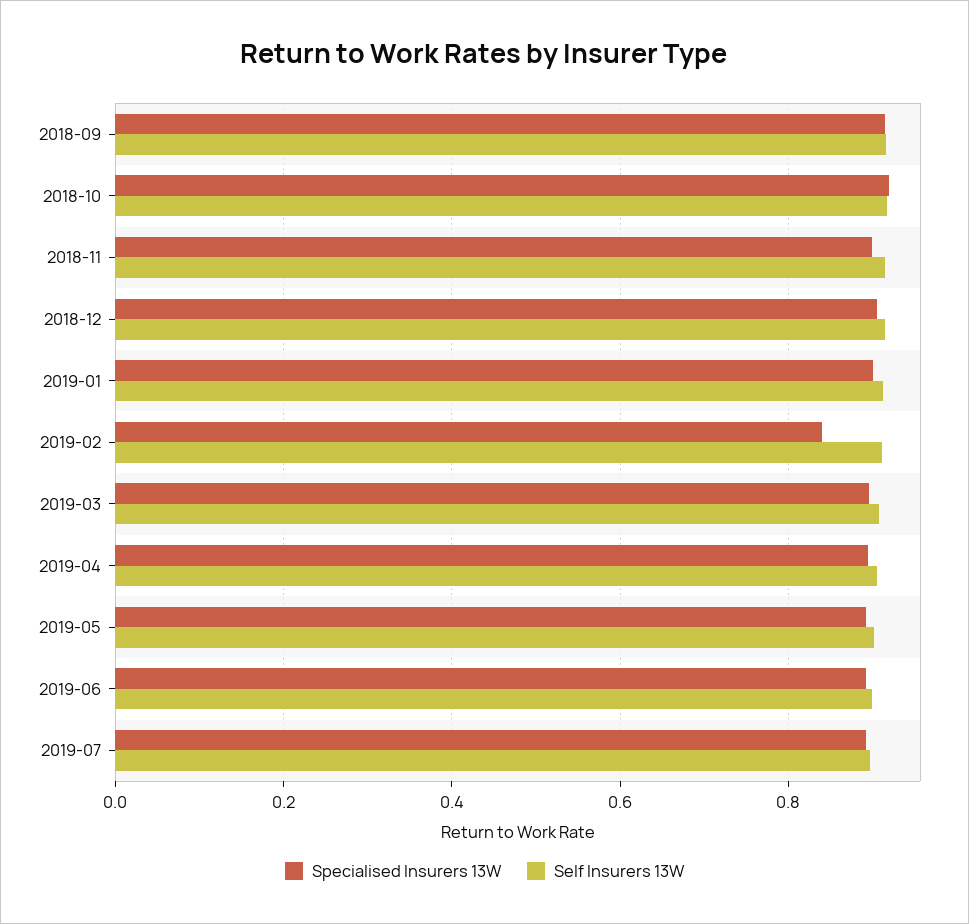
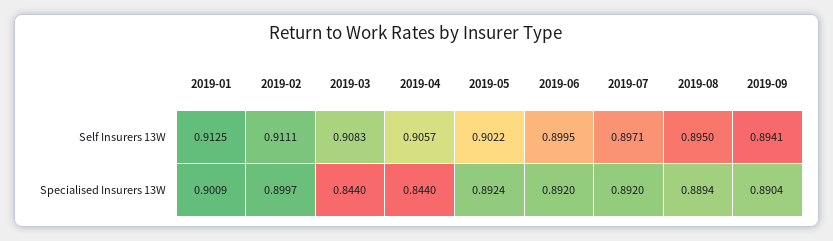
Specialised Insurers 13W, 2018-09: 0.92 -> none
Self Insurers 13W, 2018-09: 0.92 -> none
Specialised Insurers 13W, 2018-10: 0.92 -> none
Self Insurers 13W, 2018-10: 0.92 -> none
Specialised Insurers 13W, 2018-11: 0.9 -> none
Self Insurers 13W, 2018-11: 0.92 -> none
Specialised Insurers 13W, 2018-12: 0.9 -> none
Self Insurers 13W, 2018-12: 0.92 -> none
Specialised Insurers 13W, 2019-02: 0.84 -> 0.8997
Specialised Insurers 13W, 2019-03: 0.9 -> 0.844
Specialised Insurers 13W, 2019-04: 0.9 -> 0.844
Self Insurers 13W, 2019-08: none -> 0.895
Self Insurers 13W, 2019-09: none -> 0.8941
Specialised Insurers 13W, 2019-08: none -> 0.8894
Specialised Insurers 13W, 2019-09: none -> 0.8904

